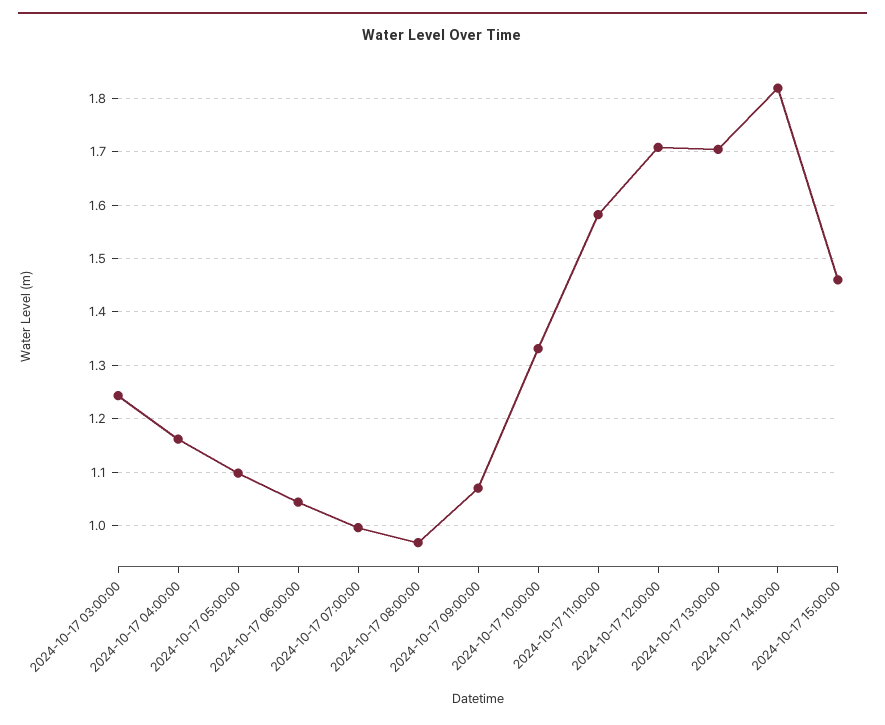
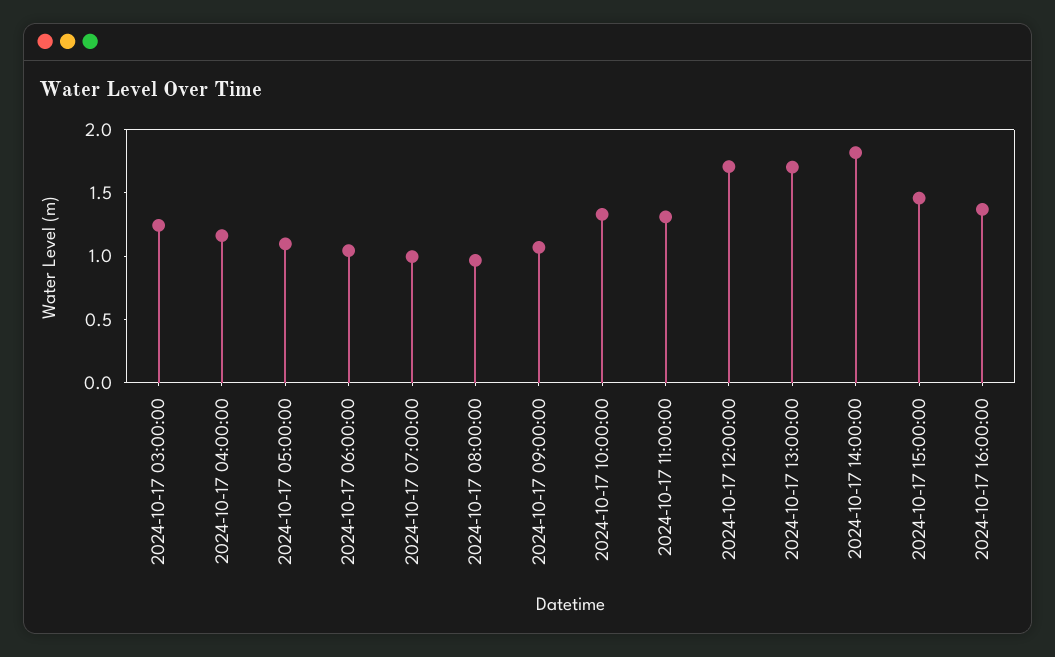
2024-10-17 11:00:00: 1.58 -> 1.3
2024-10-17 16:00:00: none -> 1.4

